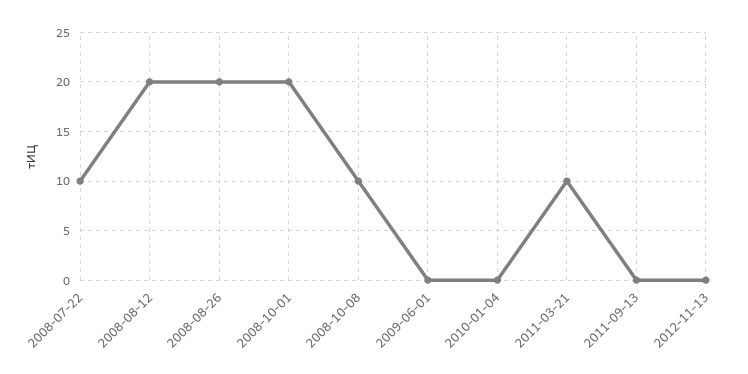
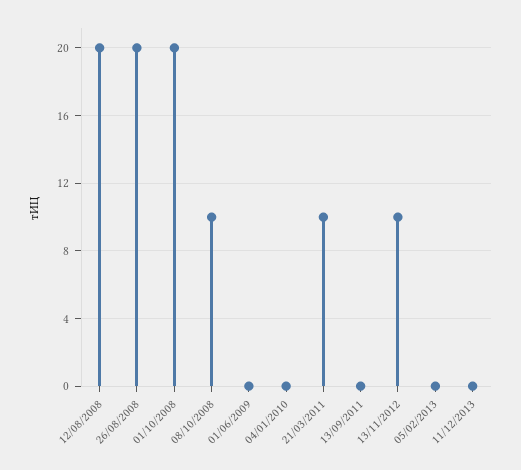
2008-07-22: 10 -> none
2012-11-13: 0 -> 10
05/02/2013: none -> 0
11/12/2013: none -> 0

